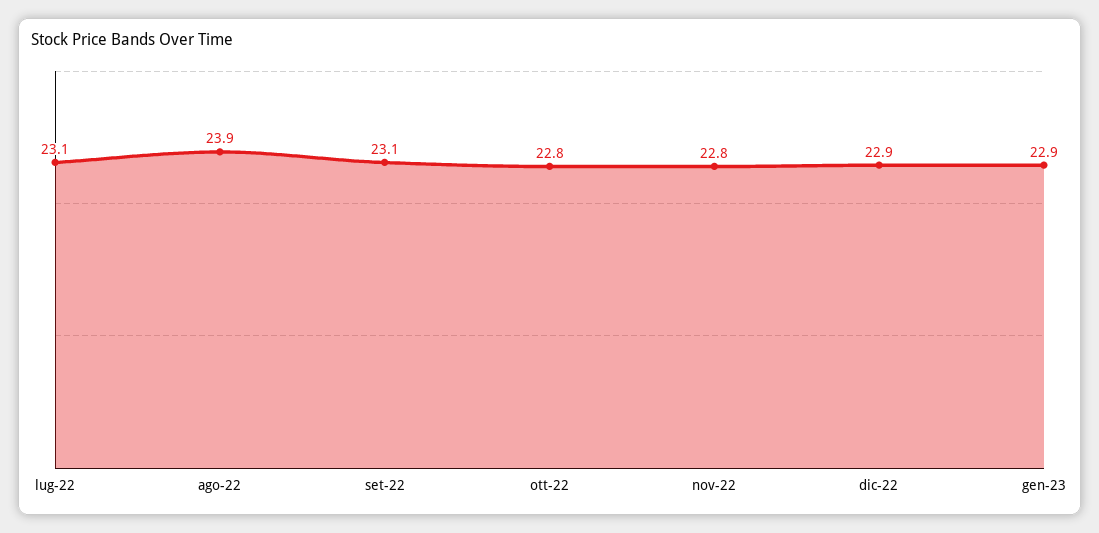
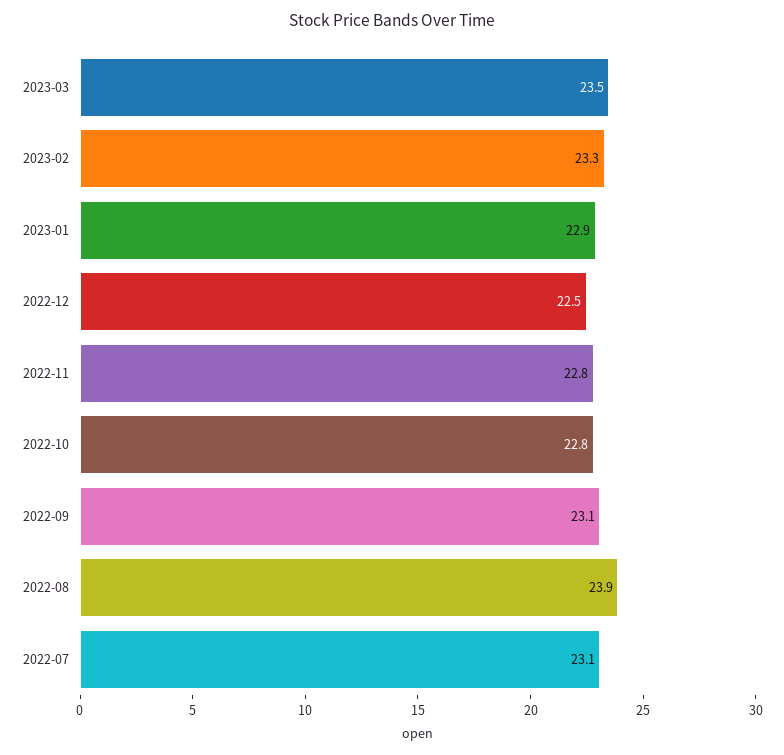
dic-22: 22.9 -> 22.5
2023-03: none -> 23.5
2023-02: none -> 23.3

